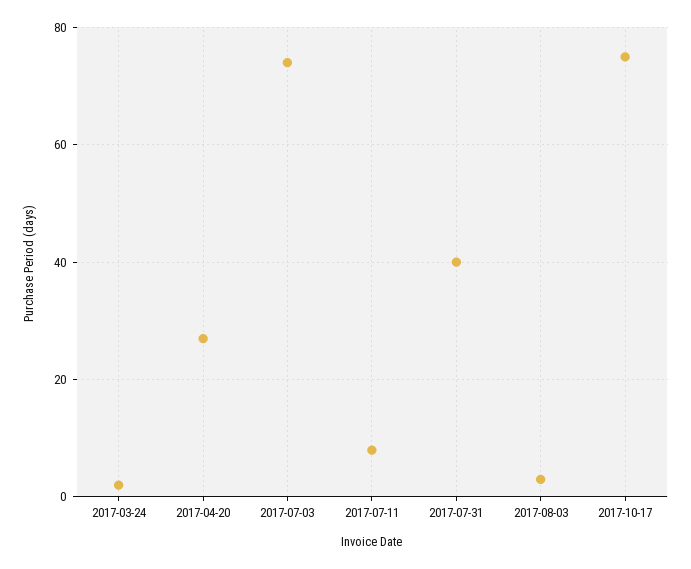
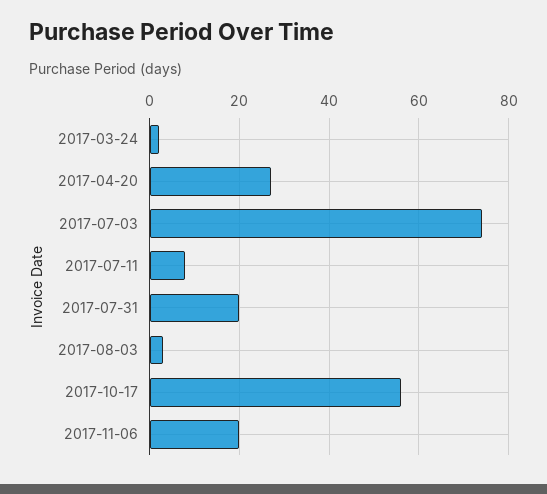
2017-07-31: 40 -> 20
2017-10-17: 75 -> 55
2017-11-06: none -> 20

